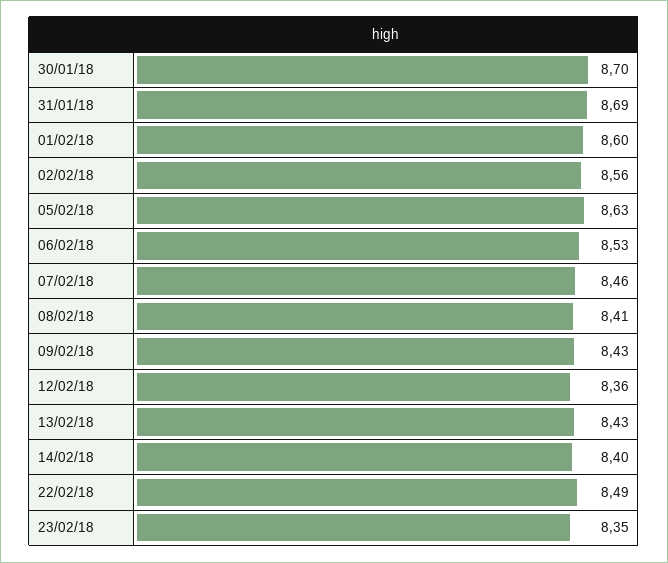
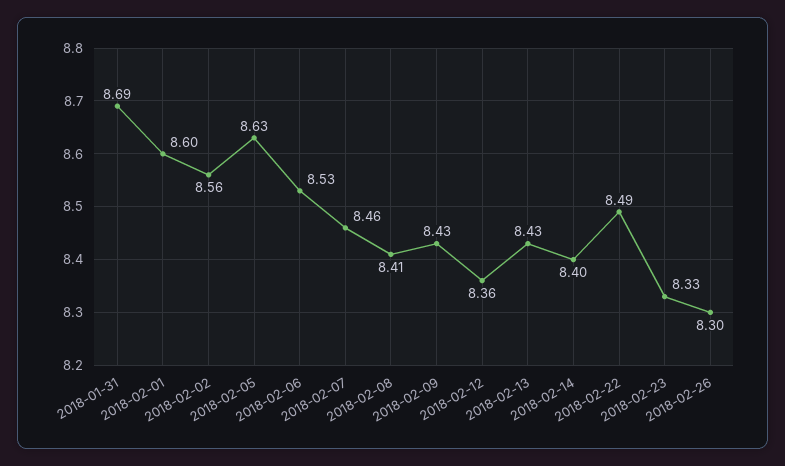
30/01/18: 8.7 -> none
23/02/18: 8.35 -> 8.33
2018-02-26: none -> 8.3

